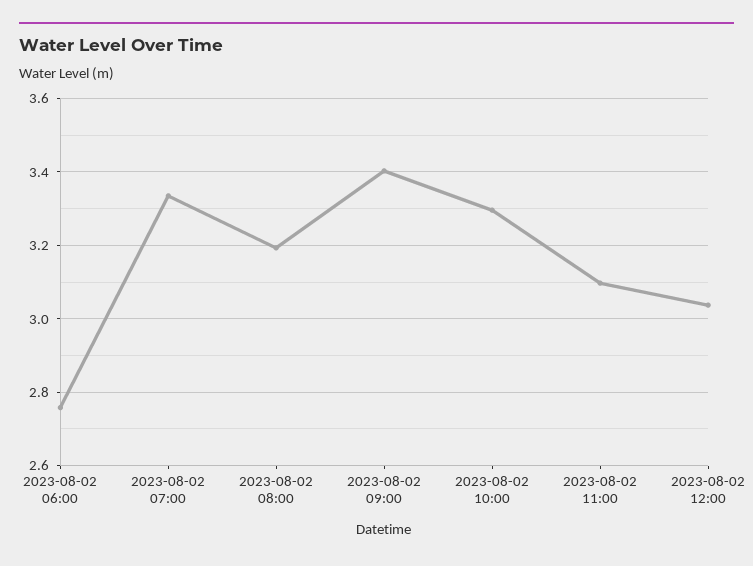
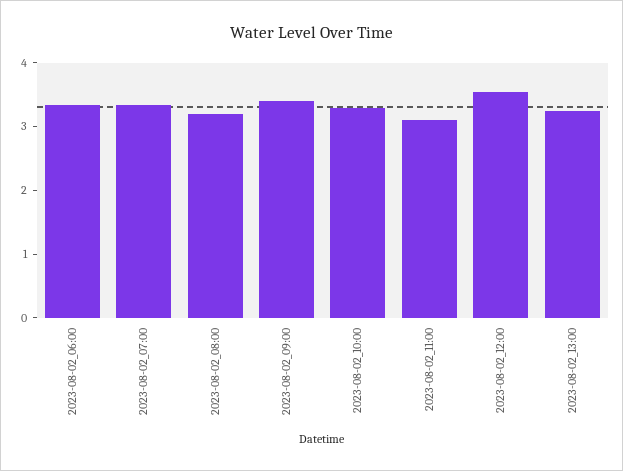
2023-08-02 06:00: 2.76 -> 3.4
2023-08-02 12:00: 3.04 -> 3.6
2023-08-02_13:00: none -> 3.2

